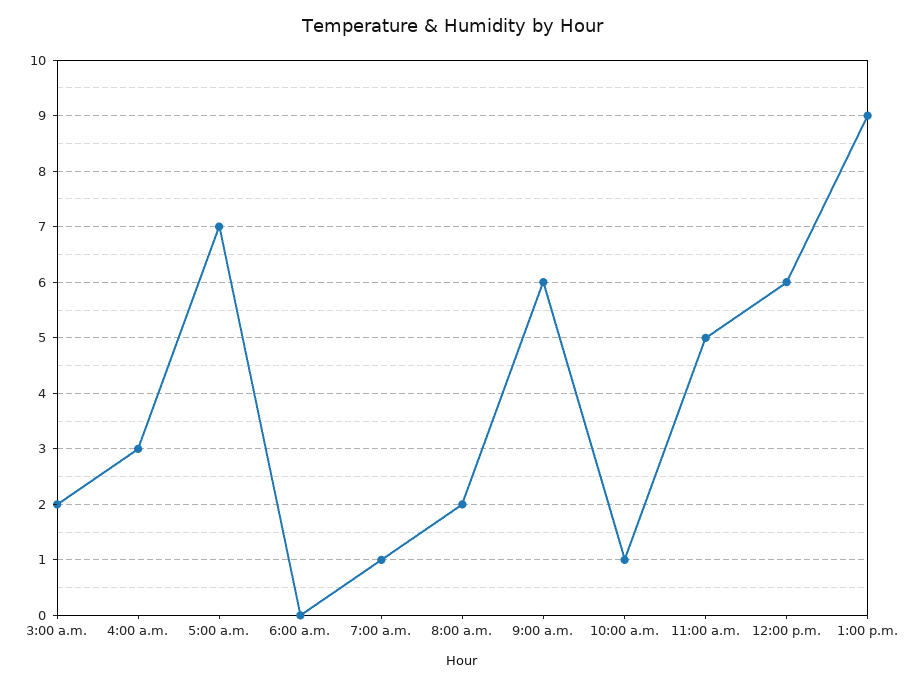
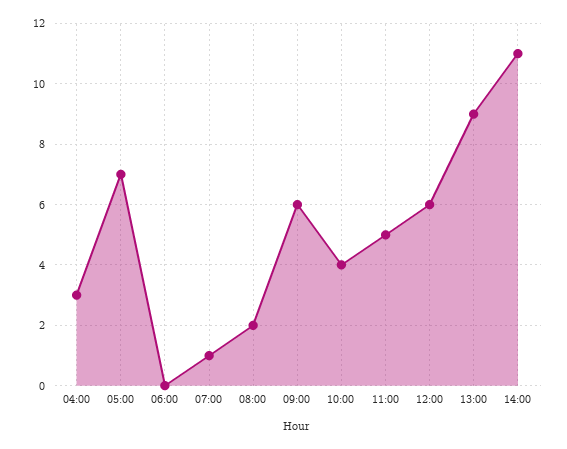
3:00 a.m.: 2 -> none
10:00 a.m.: 1 -> 4
14:00: none -> 11

